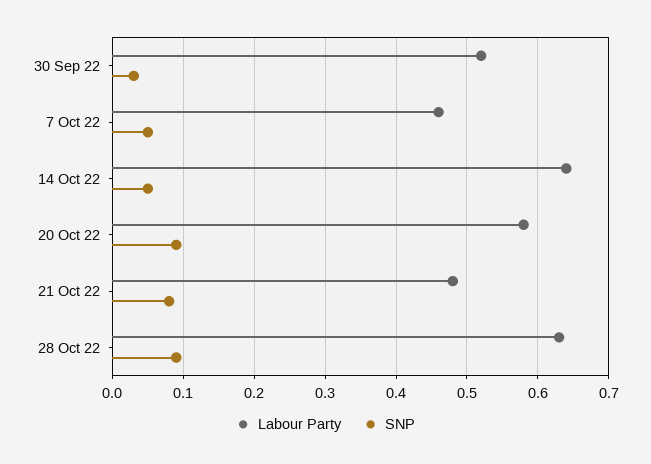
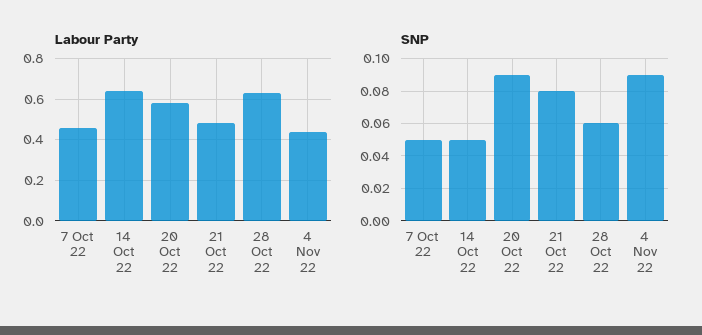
Labour Party, 30 Sep 22: 0.52 -> none
SNP, 30 Sep 22: 0.03 -> none
SNP, 28 Oct 22: 0.09 -> 0.06
Labour Party, 4 Nov 22: none -> 0.45
SNP, 4 Nov 22: none -> 0.09

